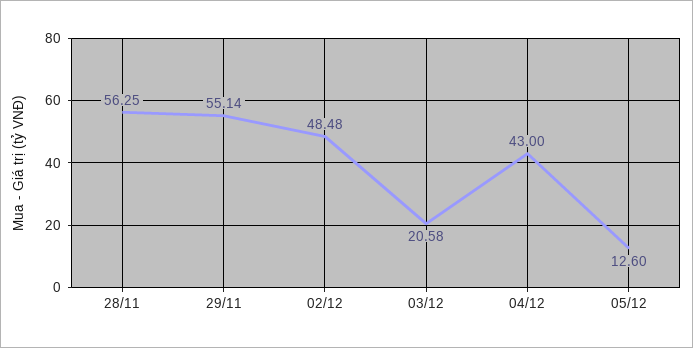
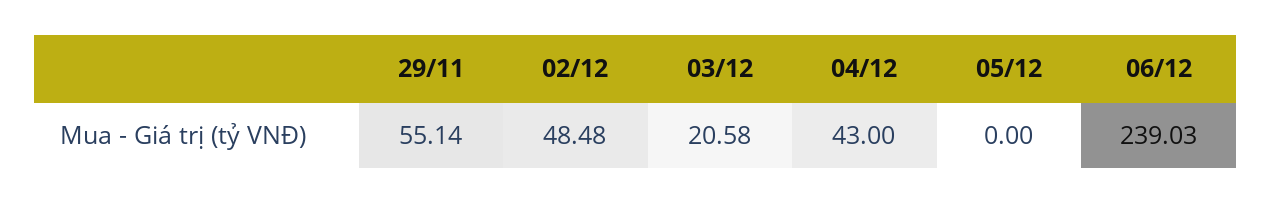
28/11: 56.25 -> none
05/12: 12.6 -> 0
06/12: none -> 239.03

